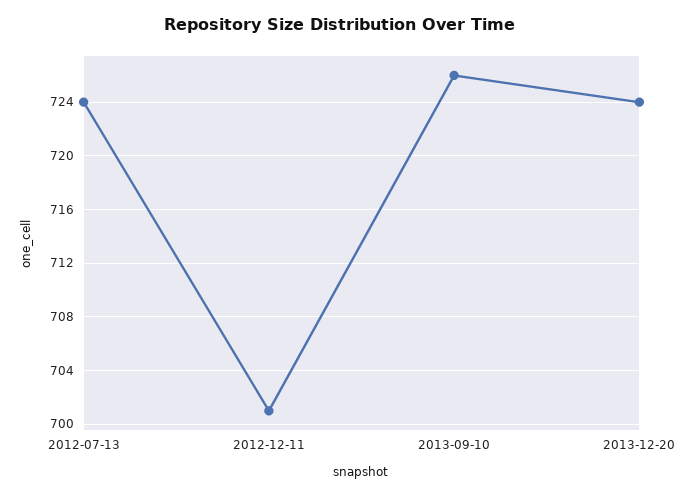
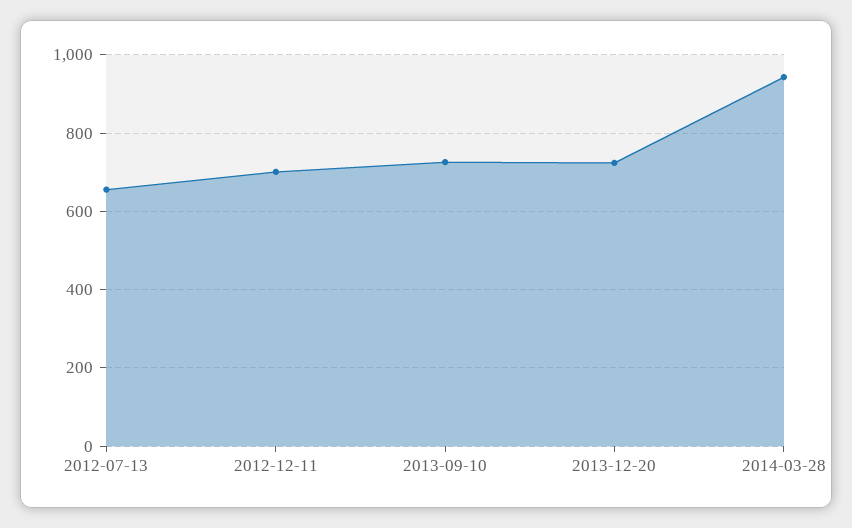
2012-07-13: 724 -> 660
2014-03-28: none -> 940

